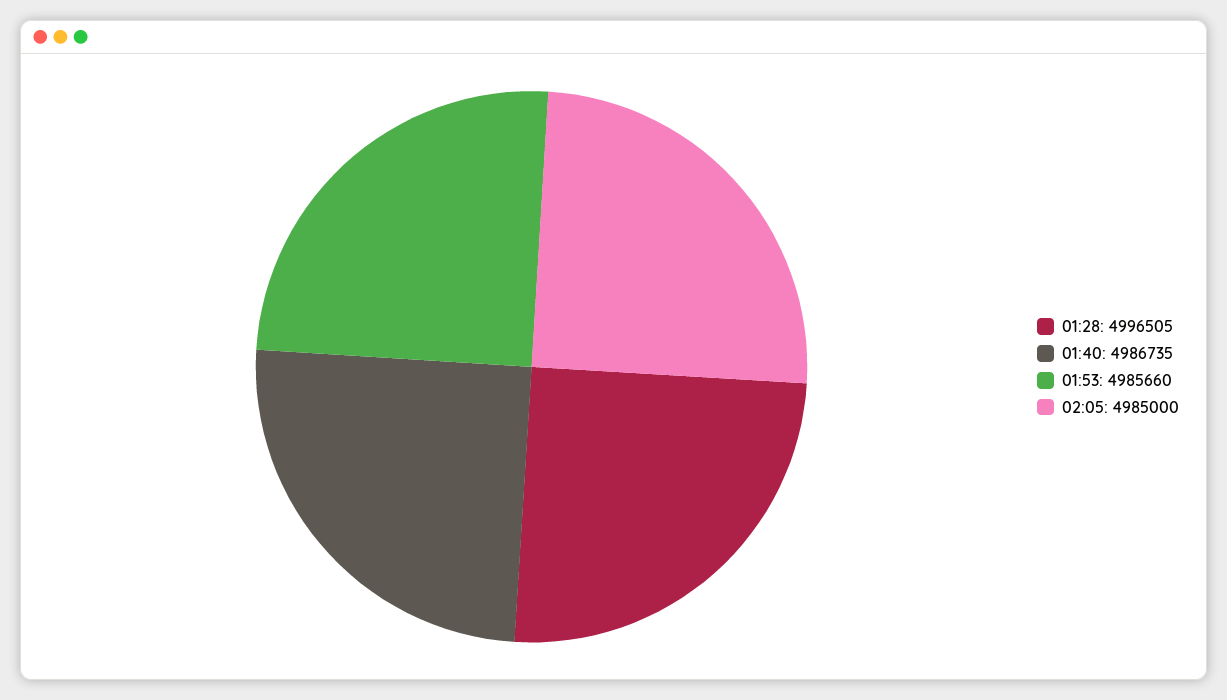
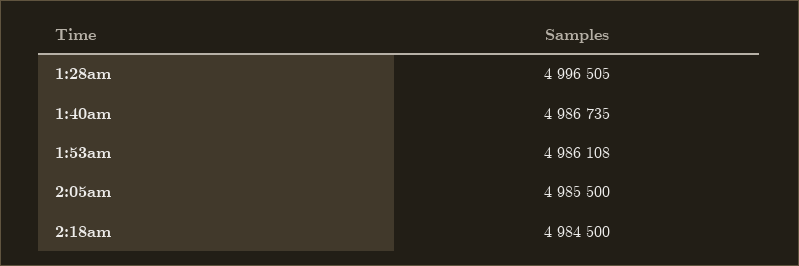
01:53: 4985660 -> 4986108
02:05: 4985000 -> 4985500
2:18am: none -> 4984500

